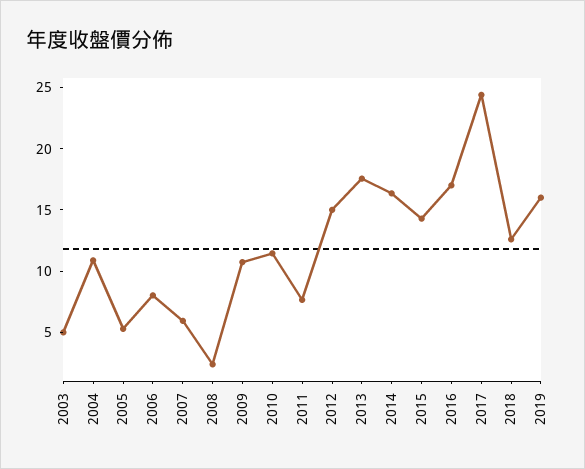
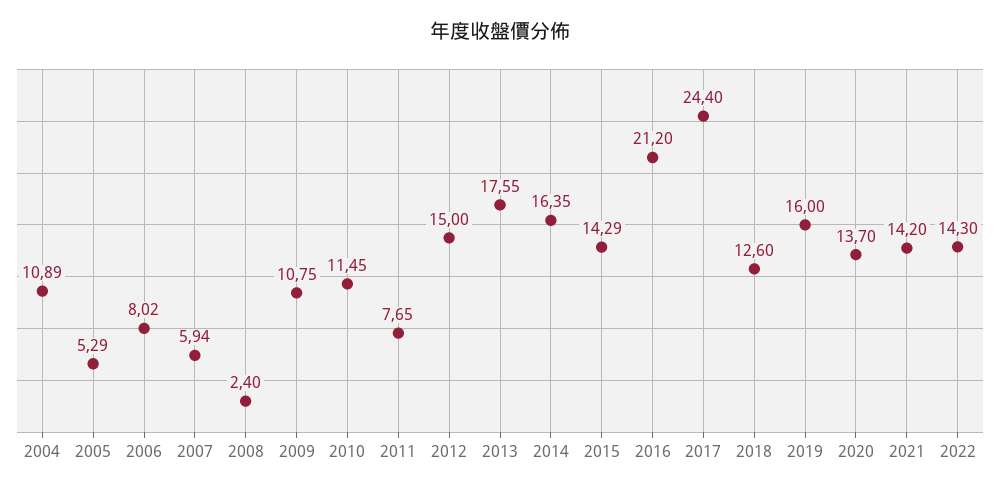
2003: 5 -> none
2016: 17 -> 21.2
2020: none -> 13.7
2021: none -> 14.2
2022: none -> 14.3

